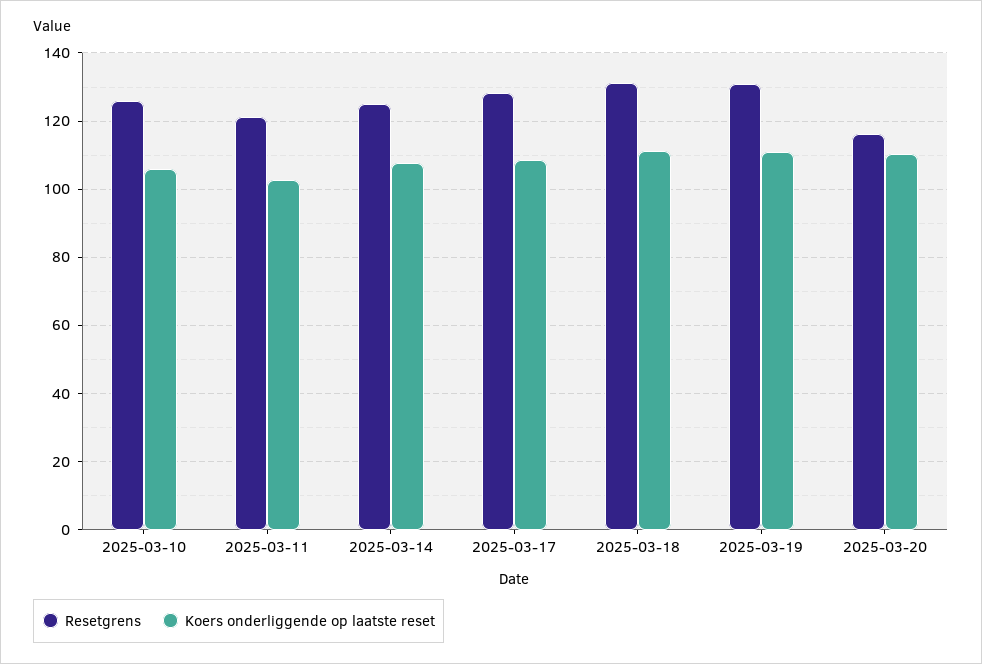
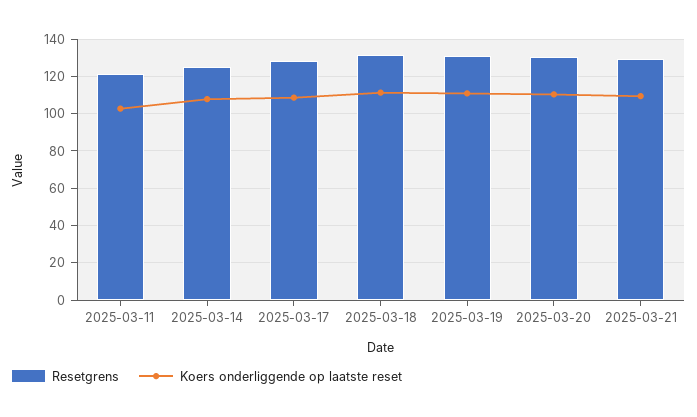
Resetgrens, 2025-03-10: 126 -> none
Koers onderliggende op laatste reset, 2025-03-10: 106 -> none
Resetgrens, 2025-03-20: 116 -> 130
Resetgrens, 2025-03-21: none -> 130
Koers onderliggende op laatste reset, 2025-03-21: none -> 110

